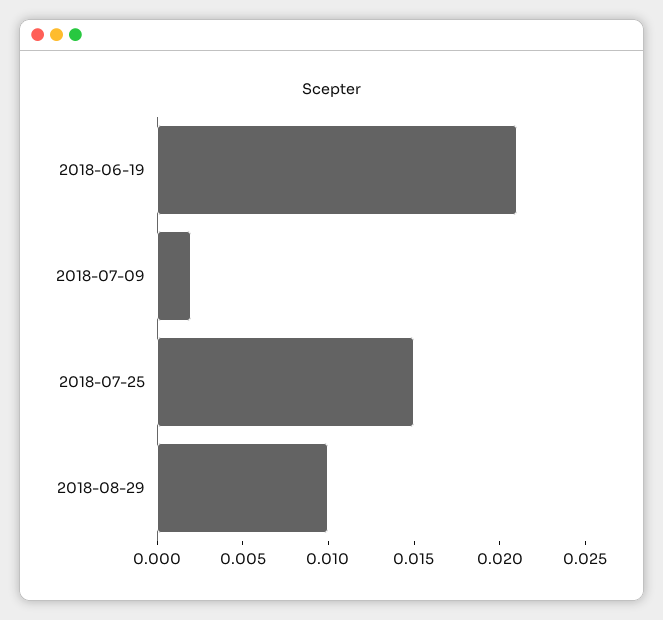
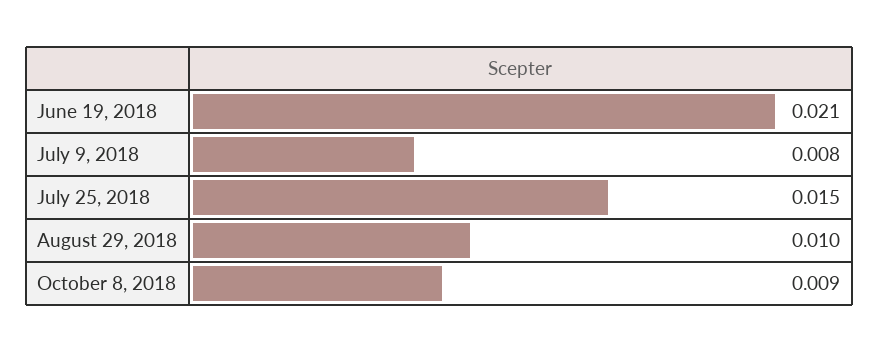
2018-07-09: 0.002 -> 0.008
October 8, 2018: none -> 0.009

